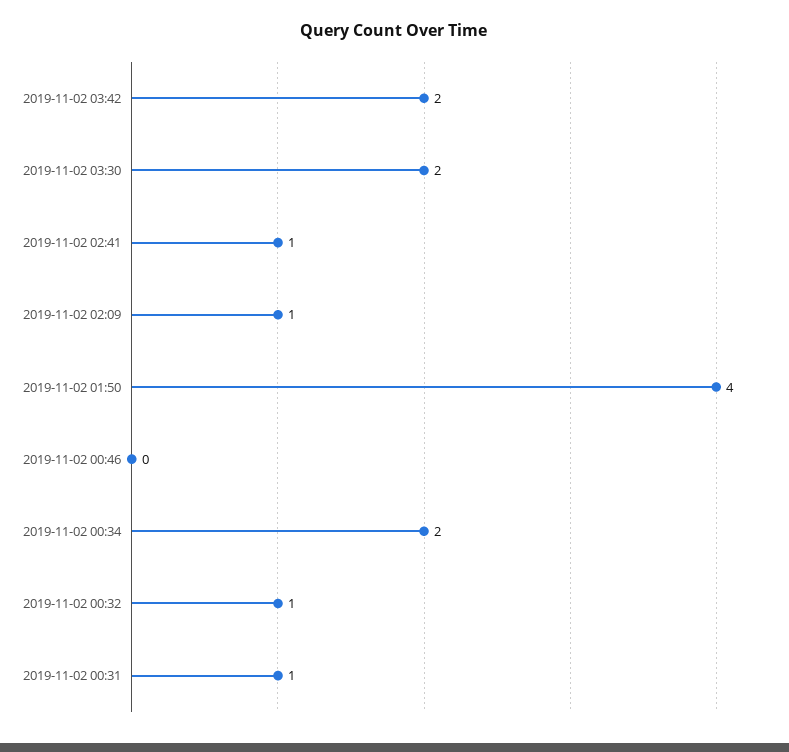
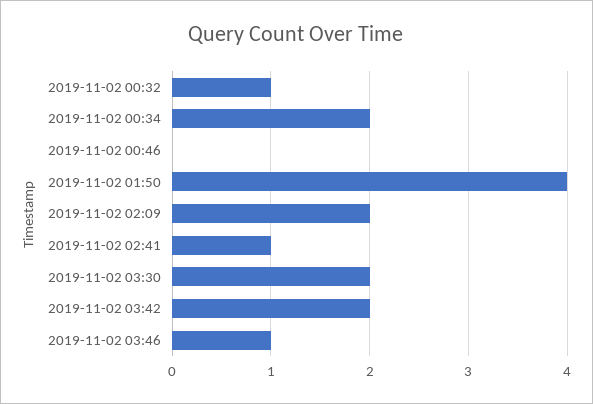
2019-11-02 02:09: 1 -> 2
2019-11-02 00:31: 1 -> none
2019-11-02 03:46: none -> 1

